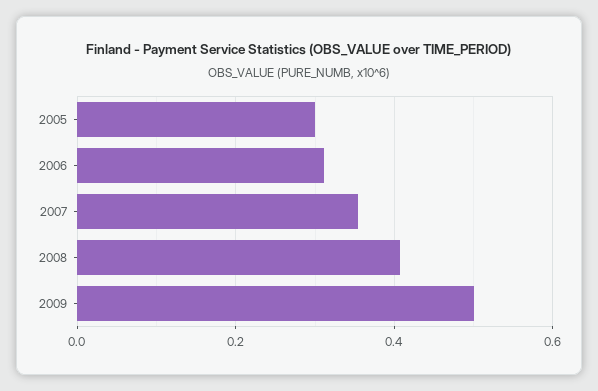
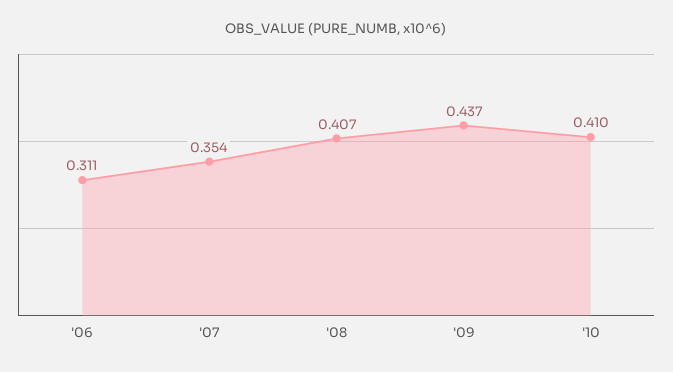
2005: 0.3 -> none
2009: 0.5 -> 0.437
'10: none -> 0.41

